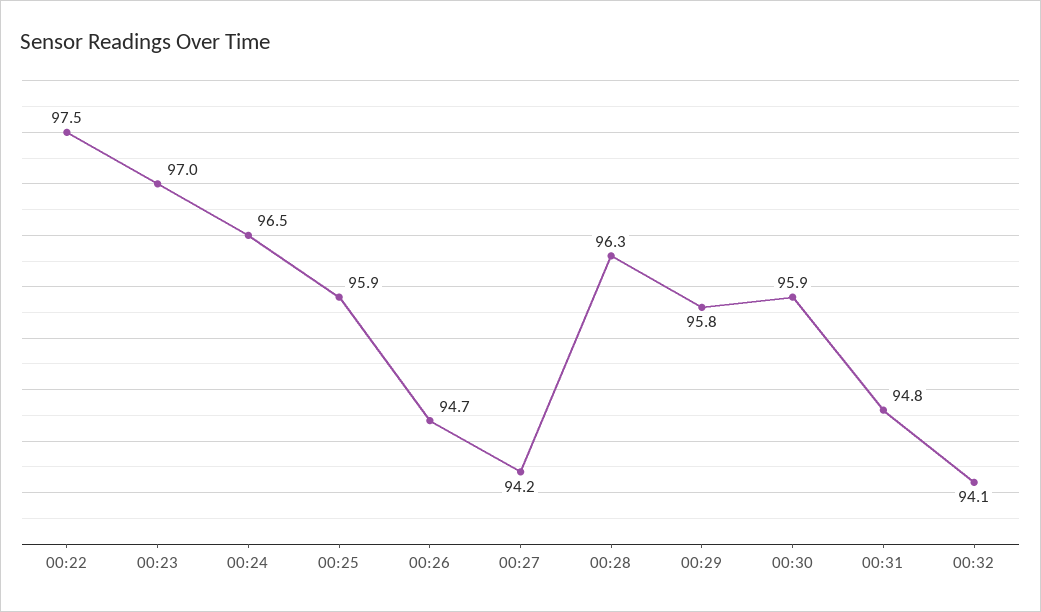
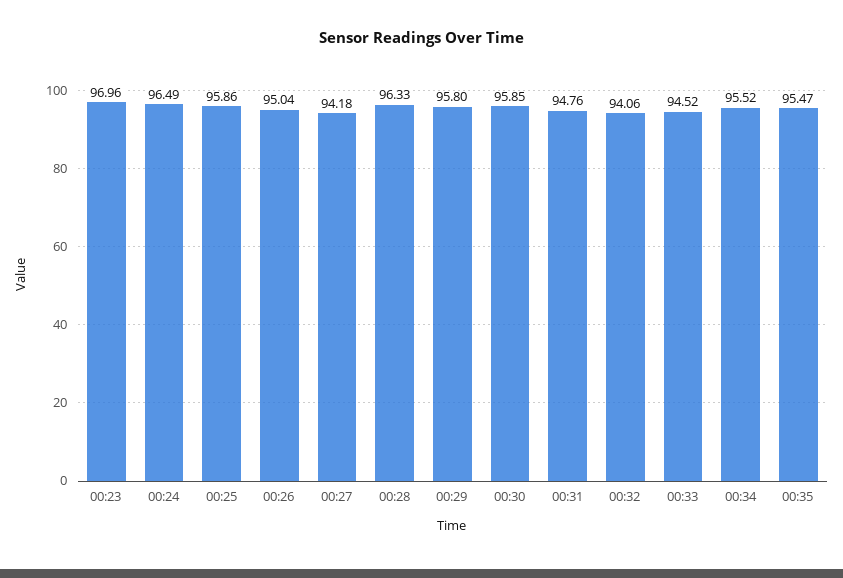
00:22: 97.5 -> none
00:26: 94.7 -> 95.04
00:33: none -> 94.52
00:34: none -> 95.52
00:35: none -> 95.47

